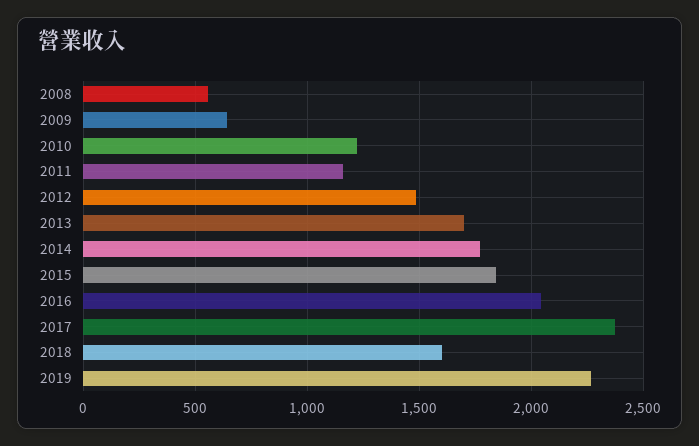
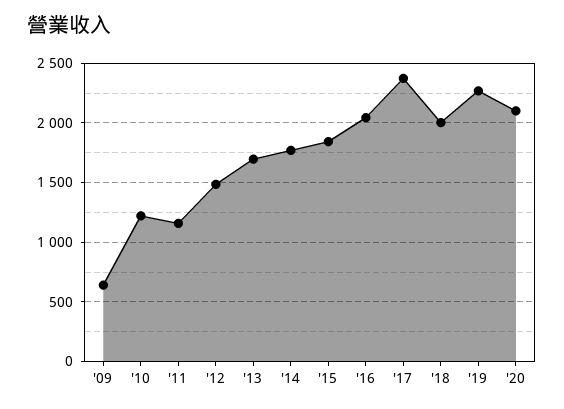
2008: 550 -> none
2018: 1600 -> 2000
'20: none -> 2100

